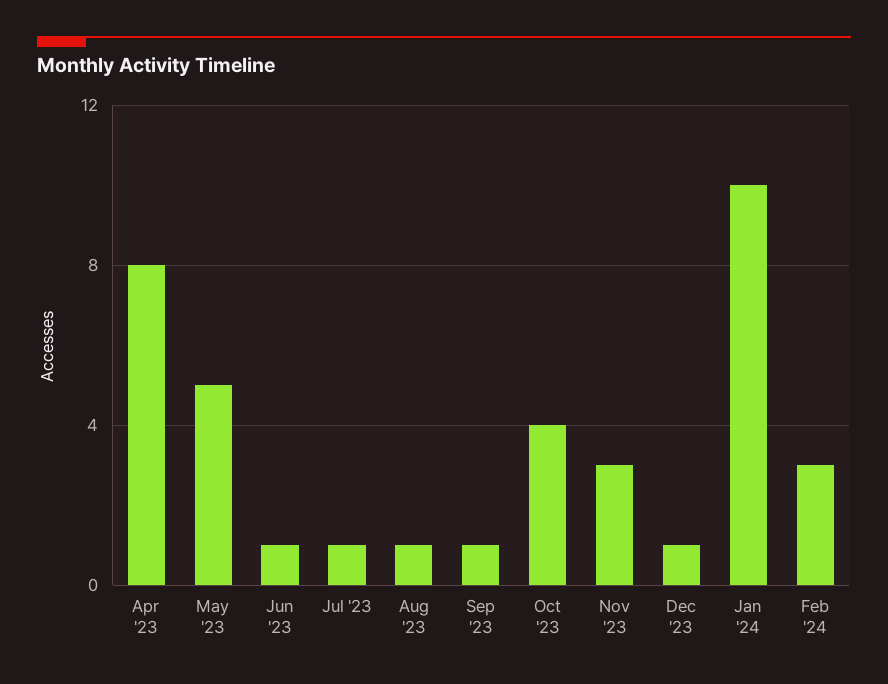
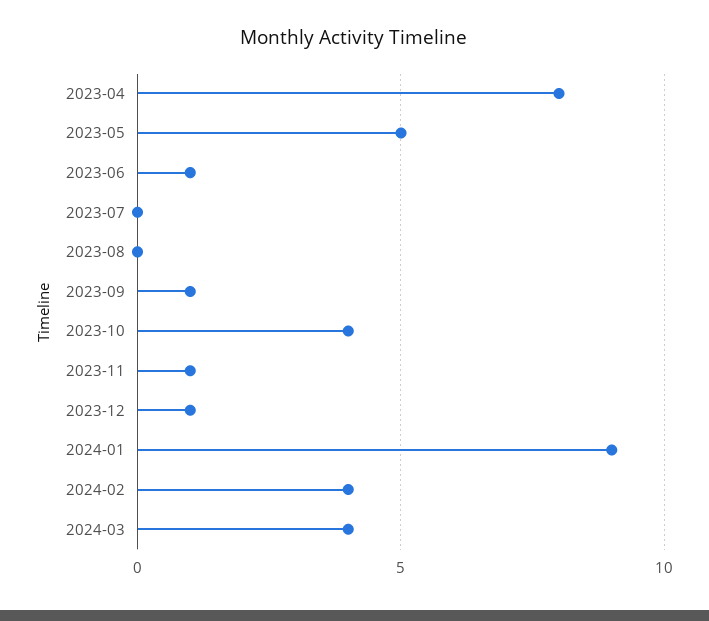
Jul '23: 1 -> 0
Aug '23: 1 -> 0
Nov '23: 3 -> 1
Jan '24: 10 -> 9
Feb '24: 3 -> 4
2024-03: none -> 4

